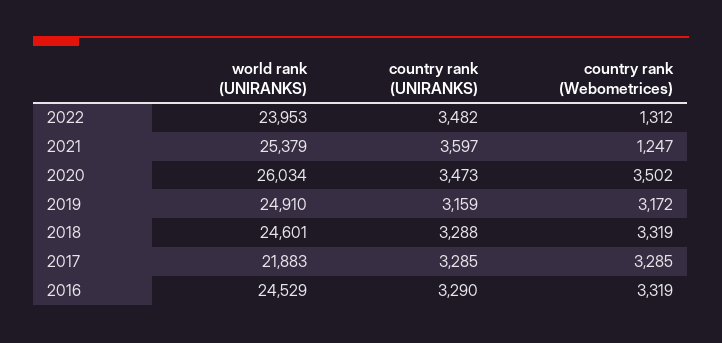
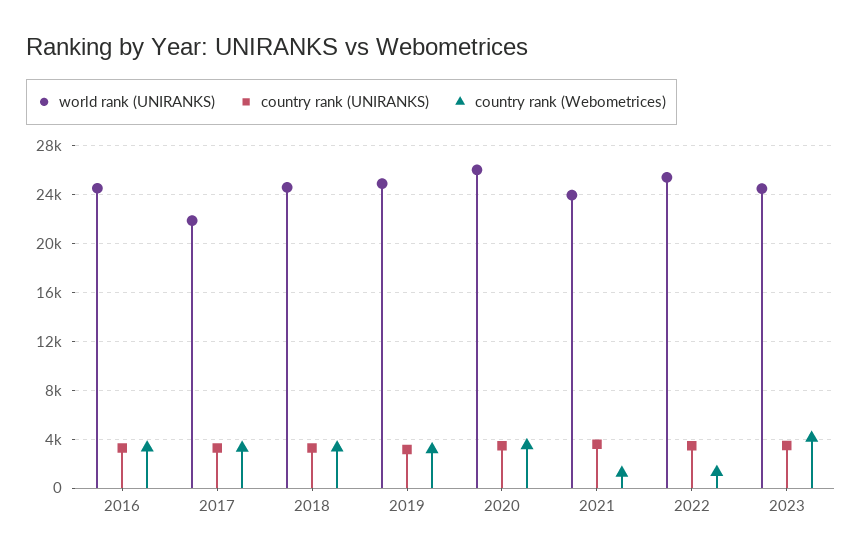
world rank (UNIRANKS), 2022: 23953 -> 25500
world rank (UNIRANKS), 2021: 25379 -> 24000
world rank (UNIRANKS), 2023: none -> 24500
country rank (UNIRANKS), 2023: none -> 3500
country rank (Webometrices), 2023: none -> 4000

